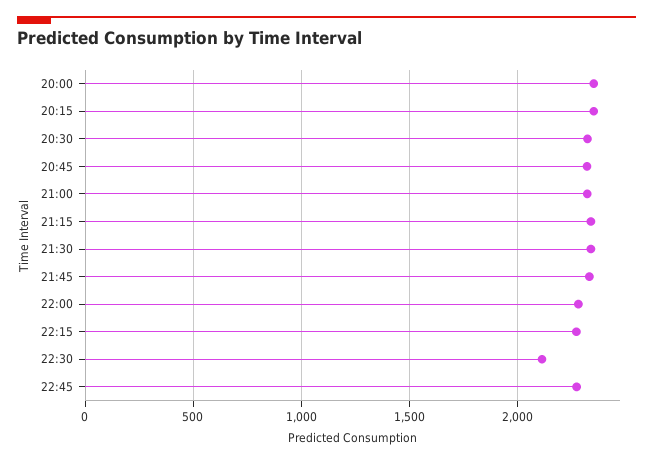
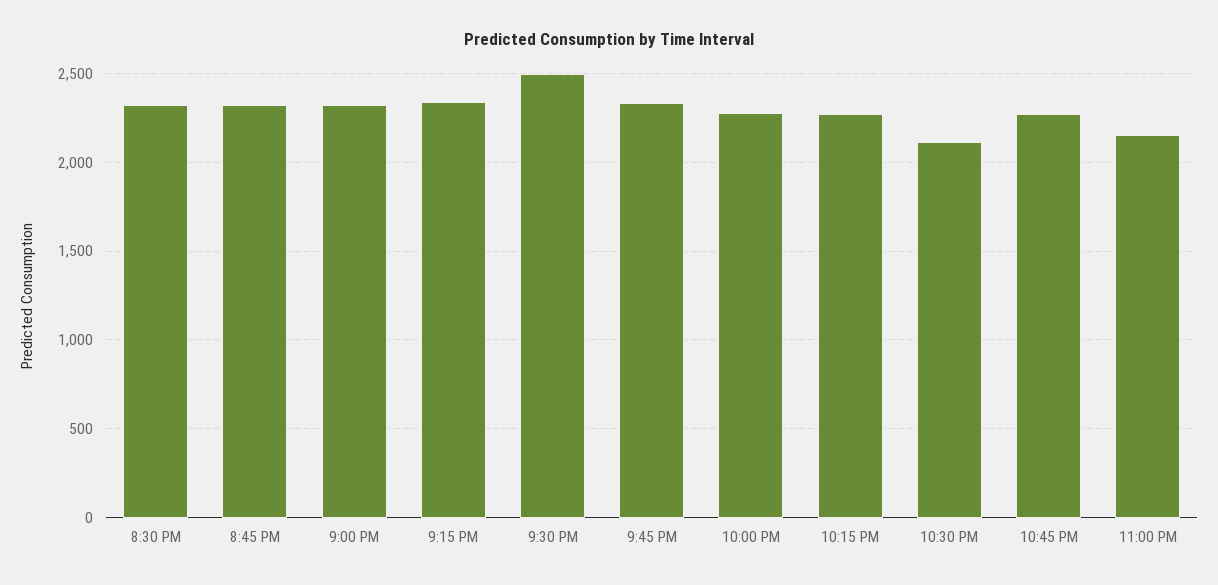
20:00: 2350 -> none
20:15: 2350 -> none
21:30: 2350 -> 2500
11:00 PM: none -> 2150

